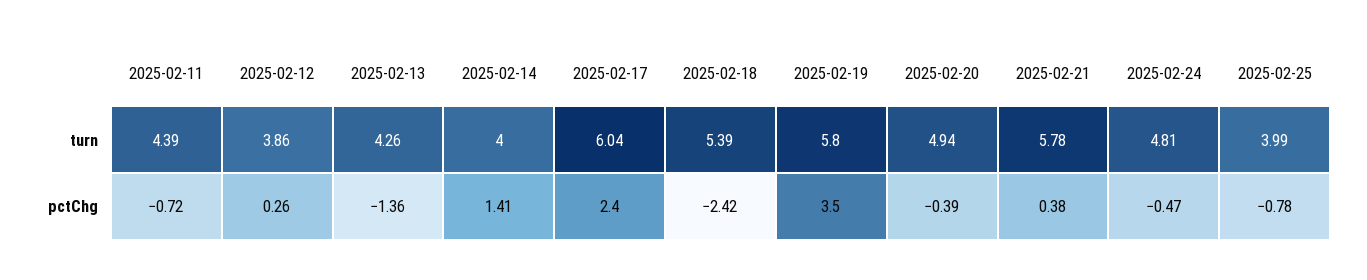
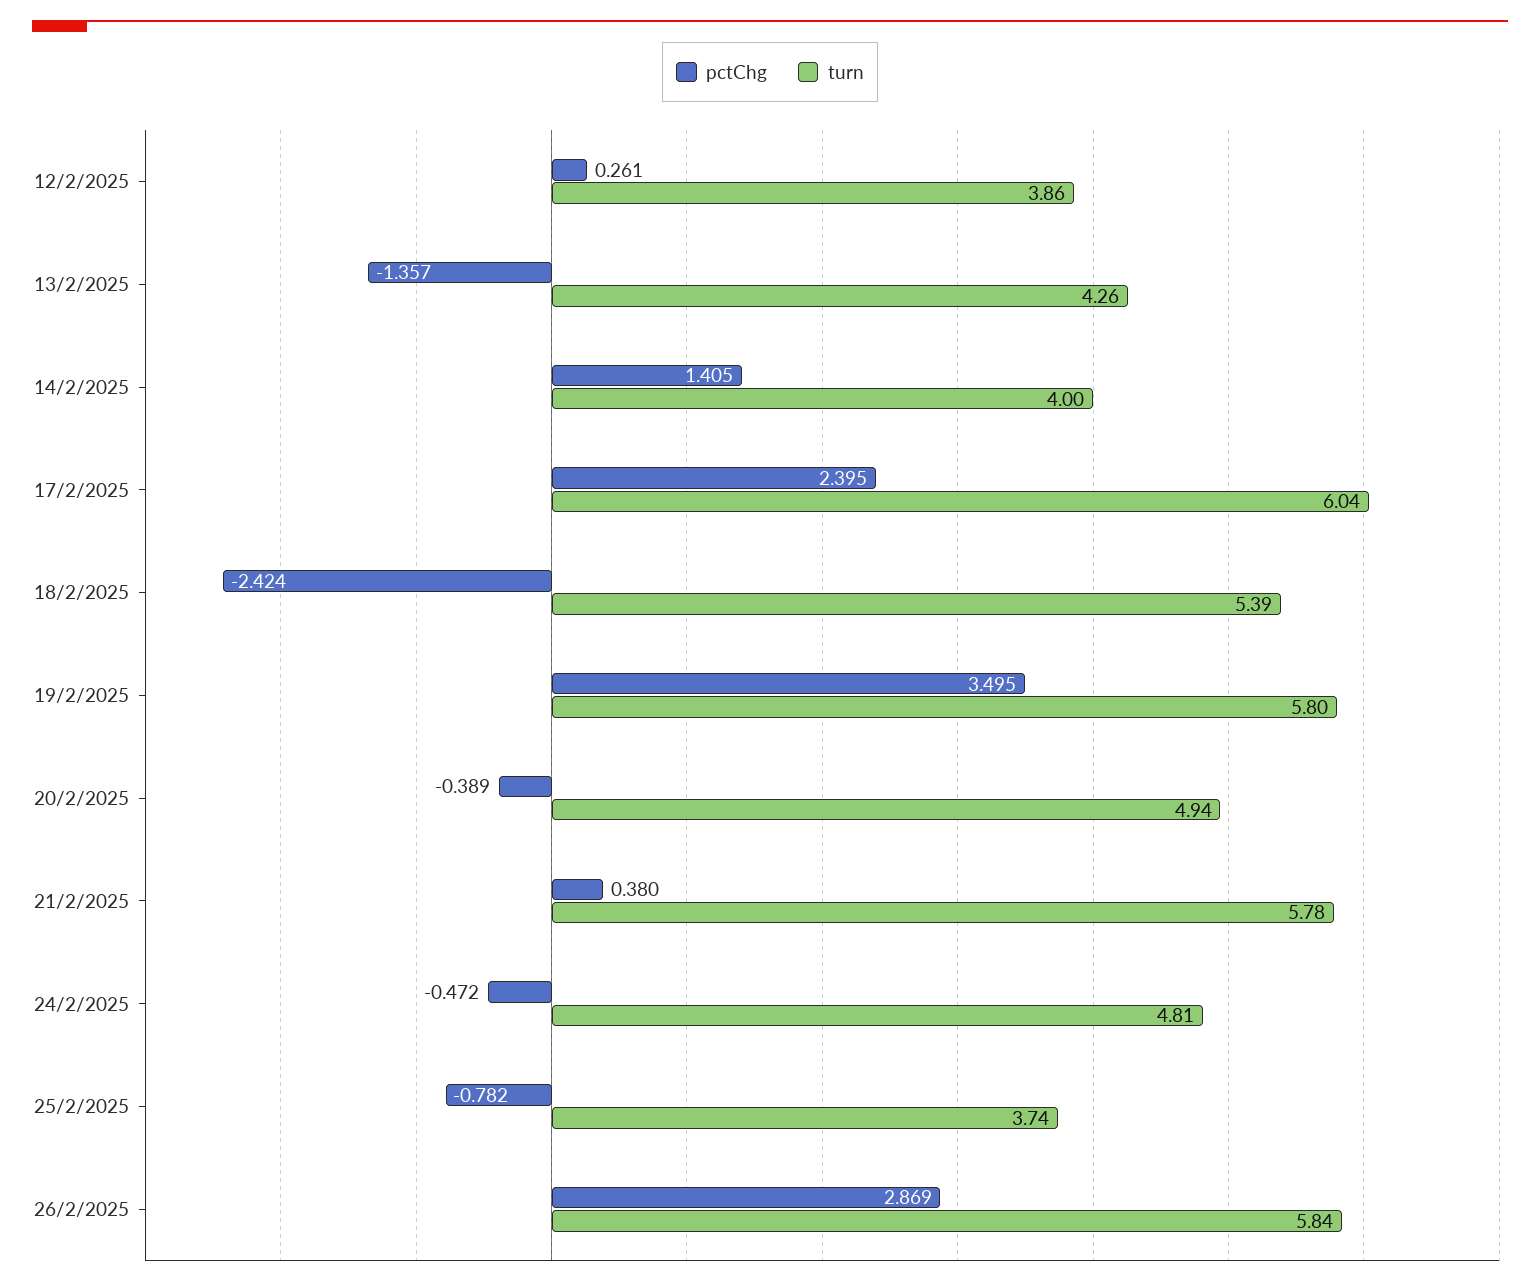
turn, 2025-02-11: 4.39 -> none
turn, 2025-02-25: 3.99 -> 3.74
pctChg, 2025-02-11: -0.72 -> none
pctChg, 26/2/2025: none -> 2.869
turn, 26/2/2025: none -> 5.84

